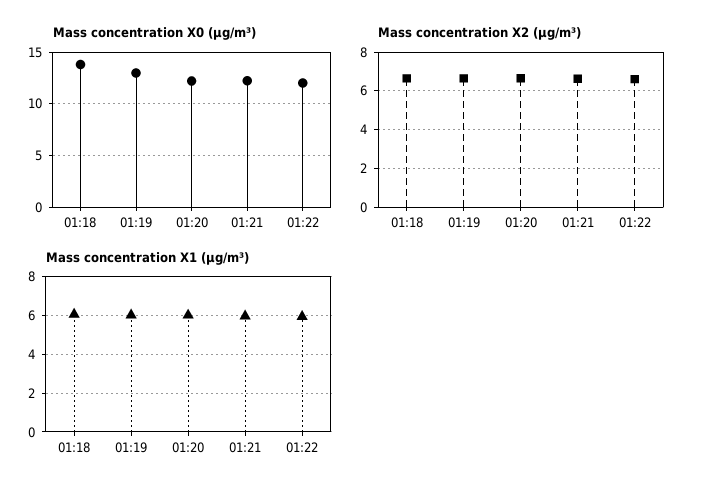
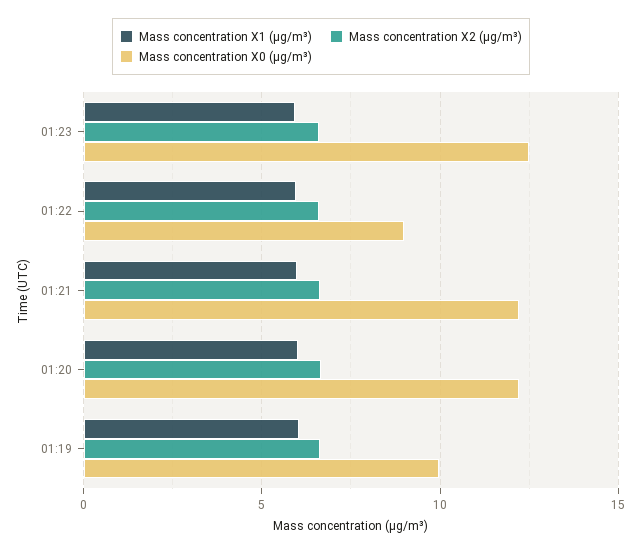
Mass concentration X0 (μg/m³), 01:18: 14 -> none
Mass concentration X0 (μg/m³), 01:19: 13 -> 10
Mass concentration X0 (μg/m³), 01:22: 12 -> 9
Mass concentration X2 (μg/m³), 01:18: 6.5 -> none
Mass concentration X1 (μg/m³), 01:18: 6 -> none
Mass concentration X1 (μg/m³), 01:23: none -> 6
Mass concentration X2 (μg/m³), 01:23: none -> 6.5
Mass concentration X0 (μg/m³), 01:23: none -> 12.5

